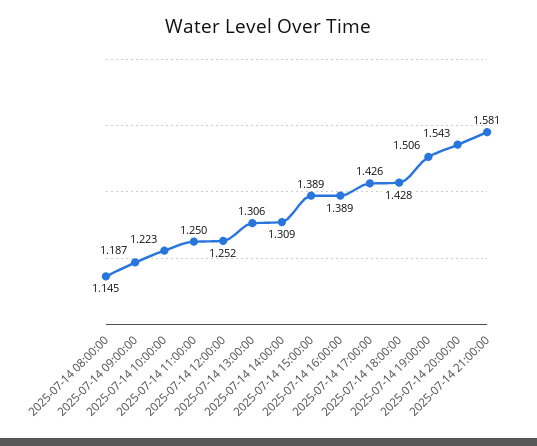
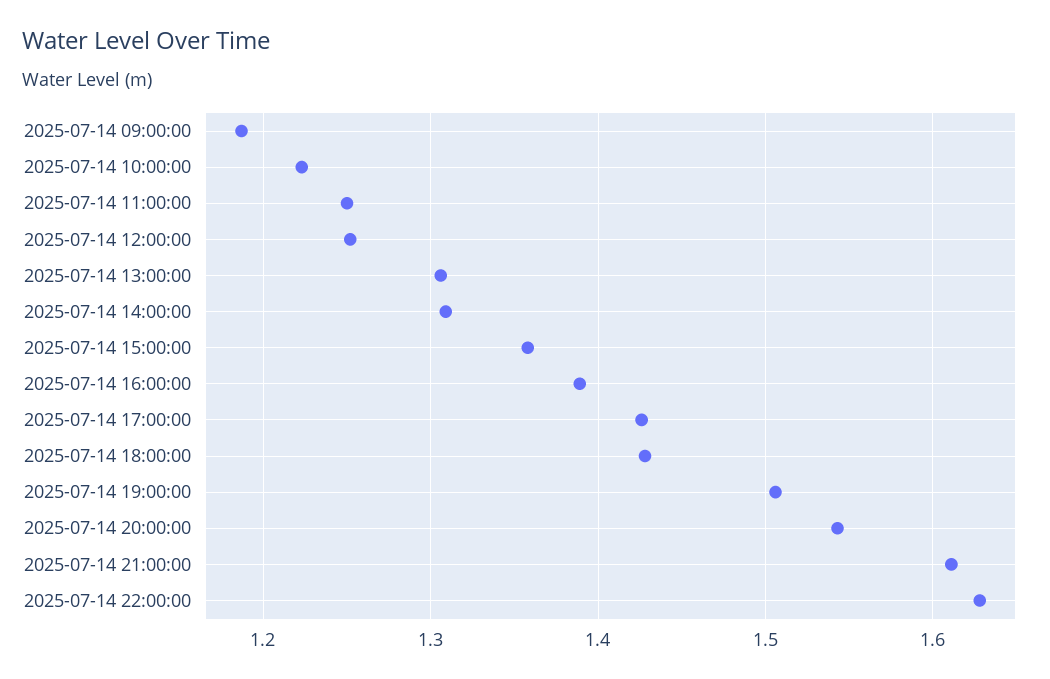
2025-07-14 08:00:00: 1.145 -> none
2025-07-14 15:00:00: 1.389 -> 1.36
2025-07-14 21:00:00: 1.581 -> 1.61
2025-07-14 22:00:00: none -> 1.63

